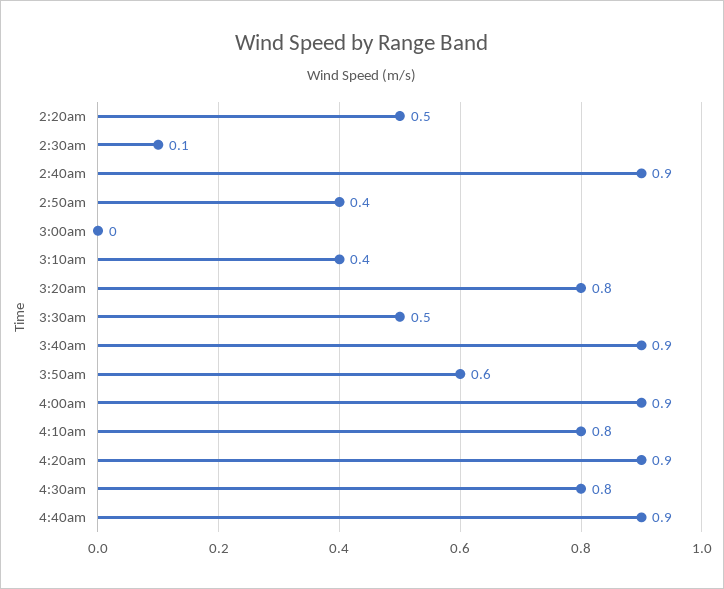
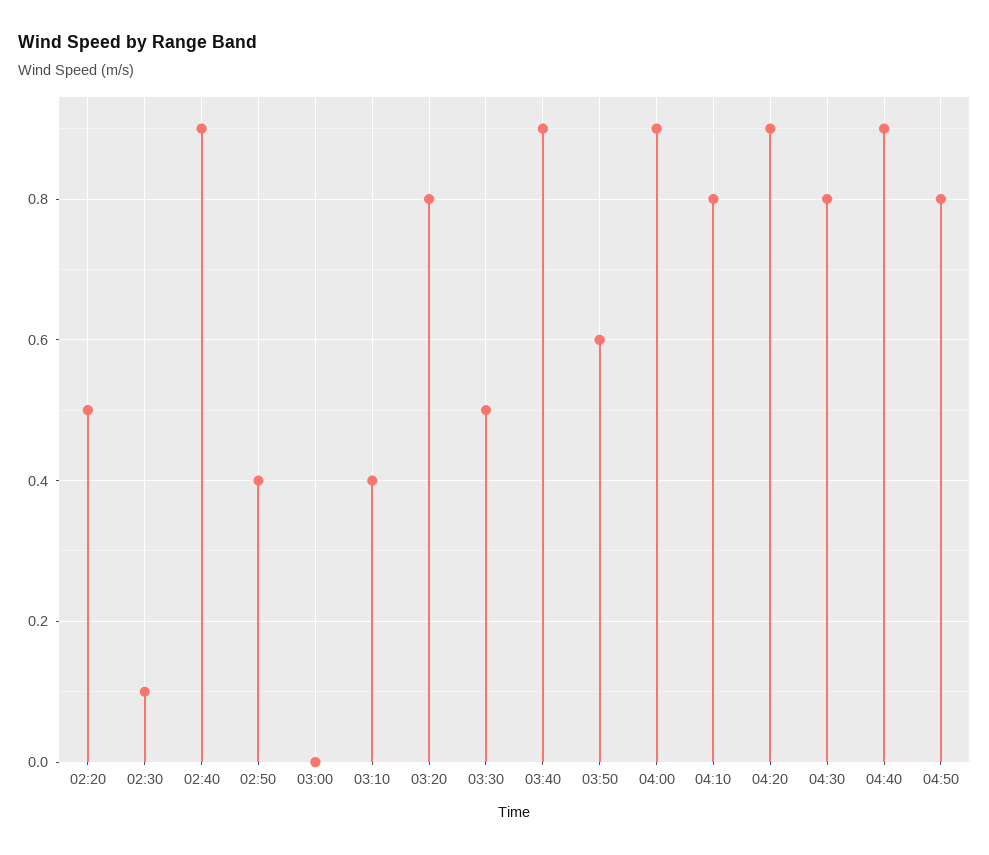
04:50: none -> 0.8

